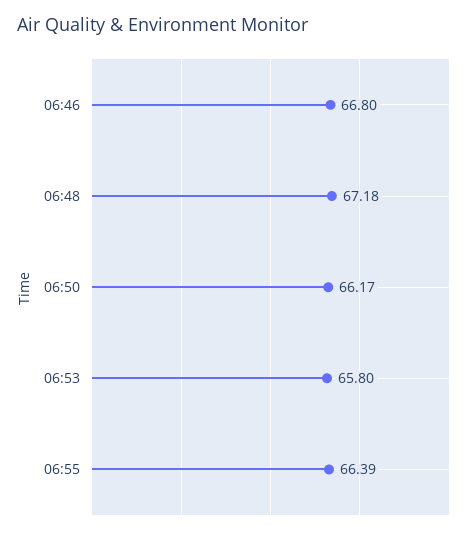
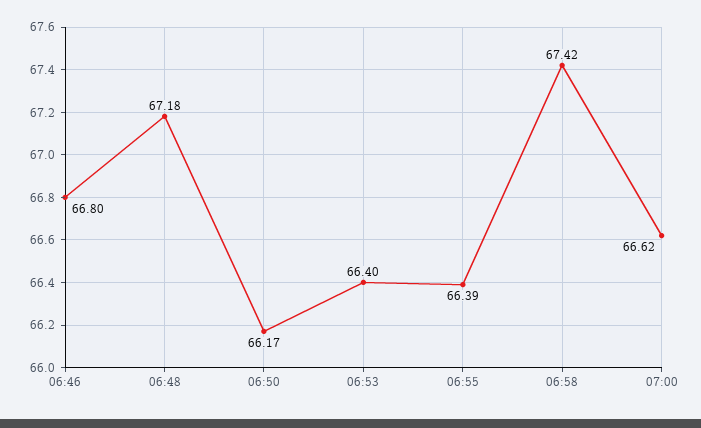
06:53: 65.8 -> 66.4
06:58: none -> 67.42
07:00: none -> 66.62

